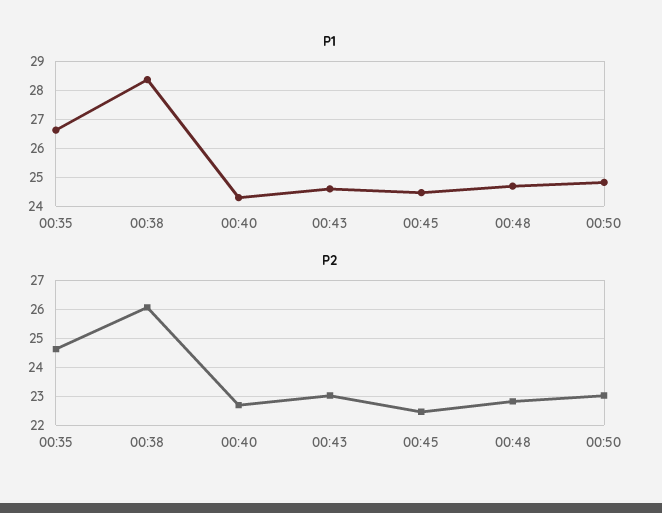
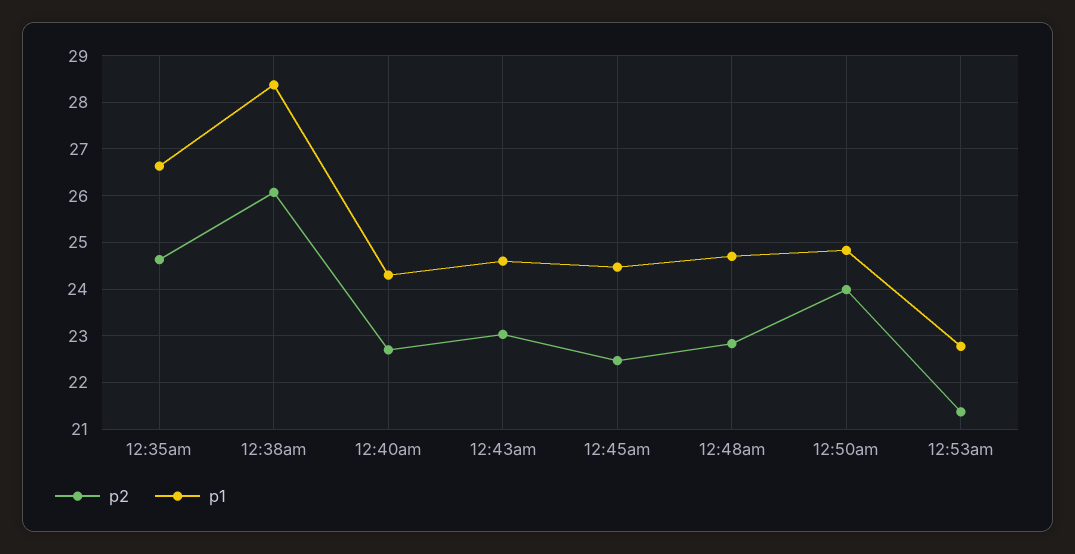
P2, 00:50: 23 -> 24
P2, 12:53am: none -> 21.4
P1, 12:53am: none -> 22.8

